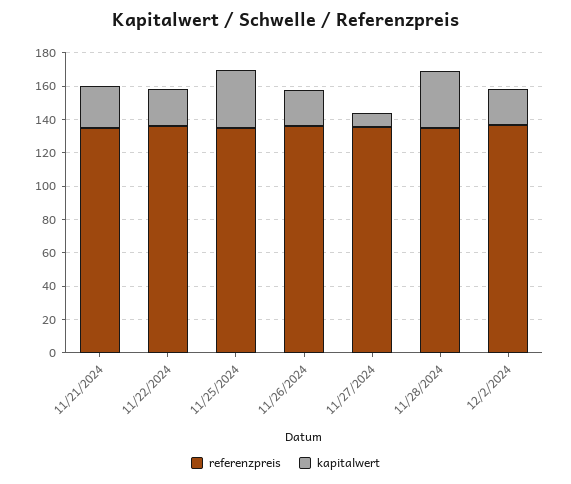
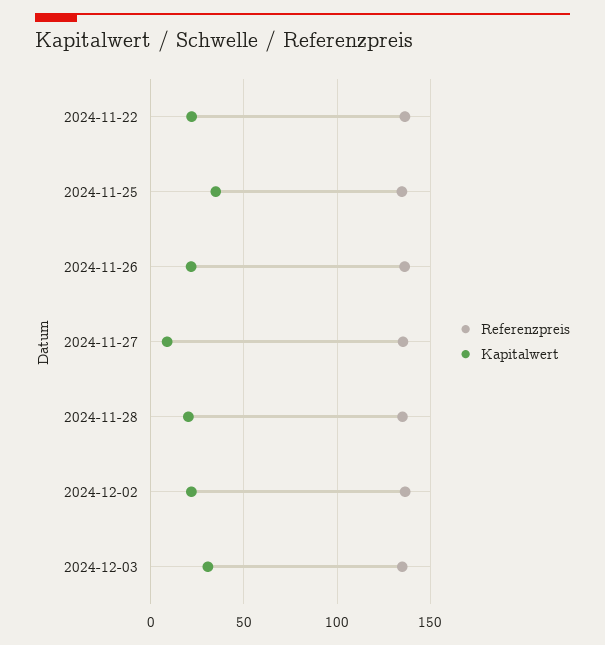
referenzpreis, 11/21/2024: 135 -> none
kapitalwert, 11/21/2024: 25 -> none
kapitalwert, 11/28/2024: 35 -> 20
referenzpreis, 2024-12-03: none -> 135
kapitalwert, 2024-12-03: none -> 30

